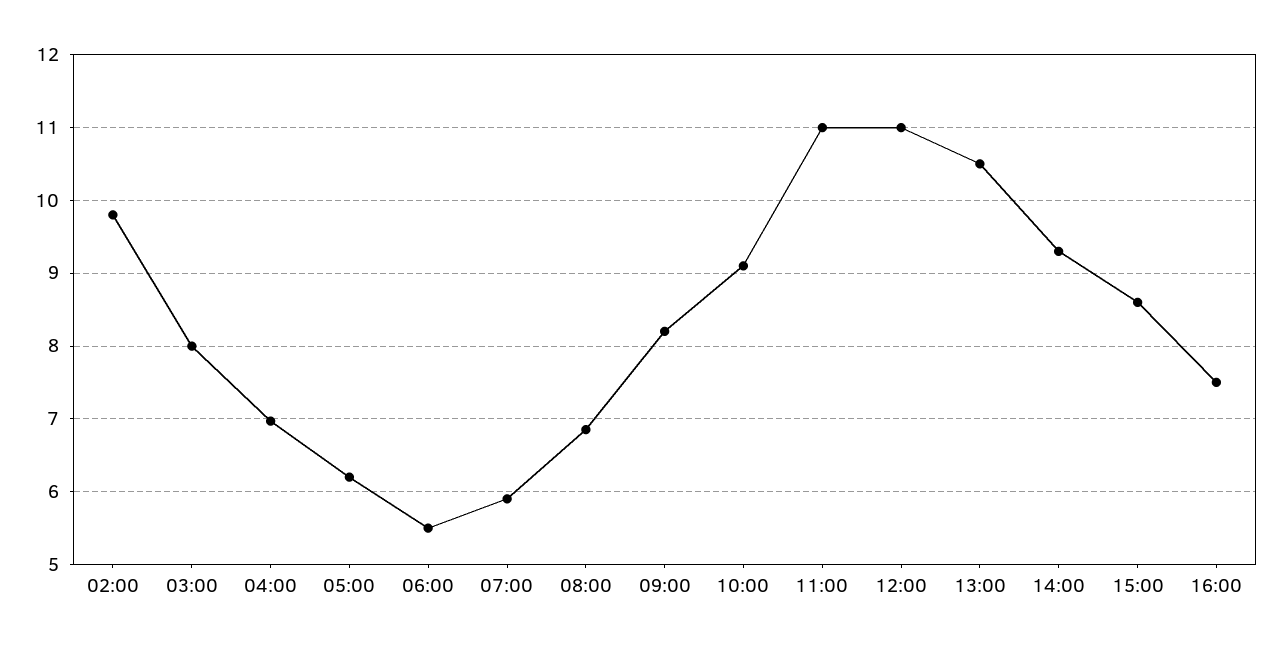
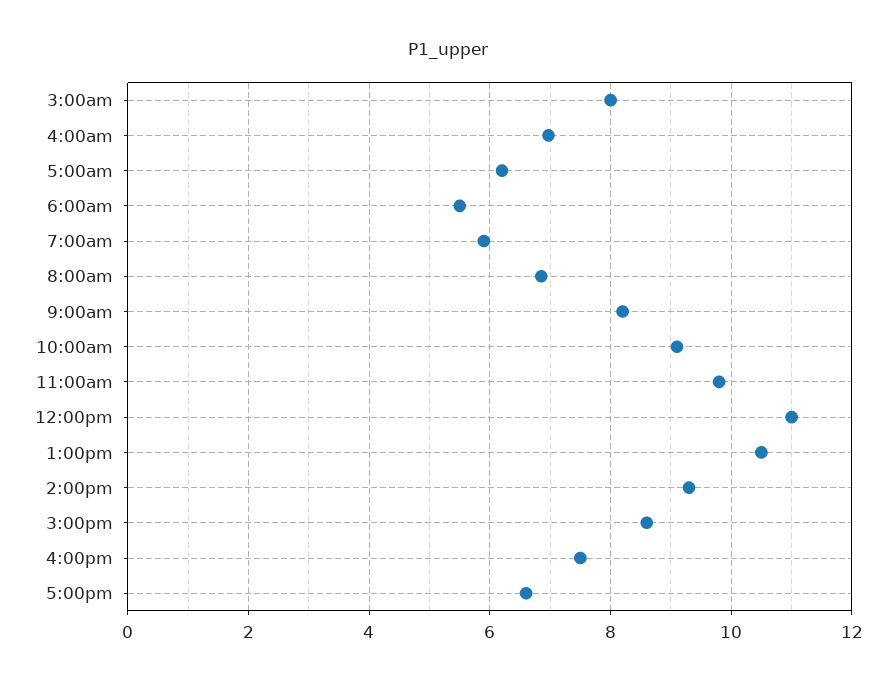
02:00: 9.8 -> none
11:00: 11 -> 9.8
5:00pm: none -> 6.6

